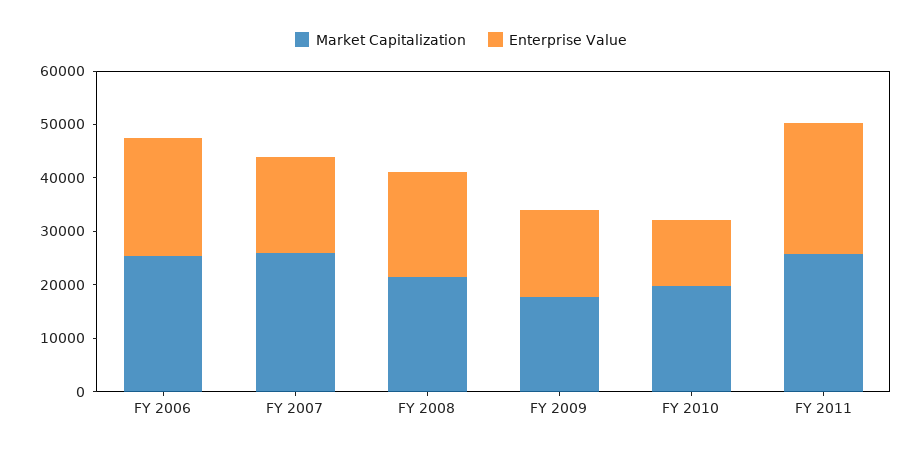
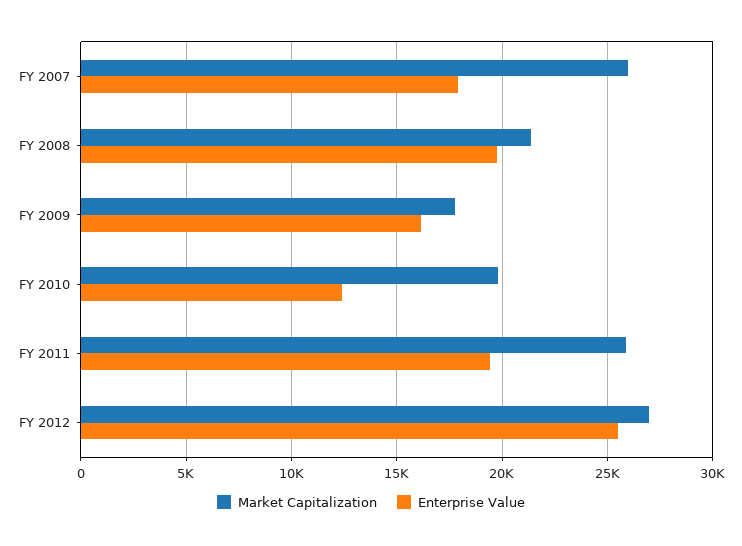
Market Capitalization, FY 2006: 26000 -> none
Enterprise Value, FY 2006: 22000 -> none
Enterprise Value, FY 2011: 24000 -> 19500
Market Capitalization, FY 2012: none -> 27000
Enterprise Value, FY 2012: none -> 25500

